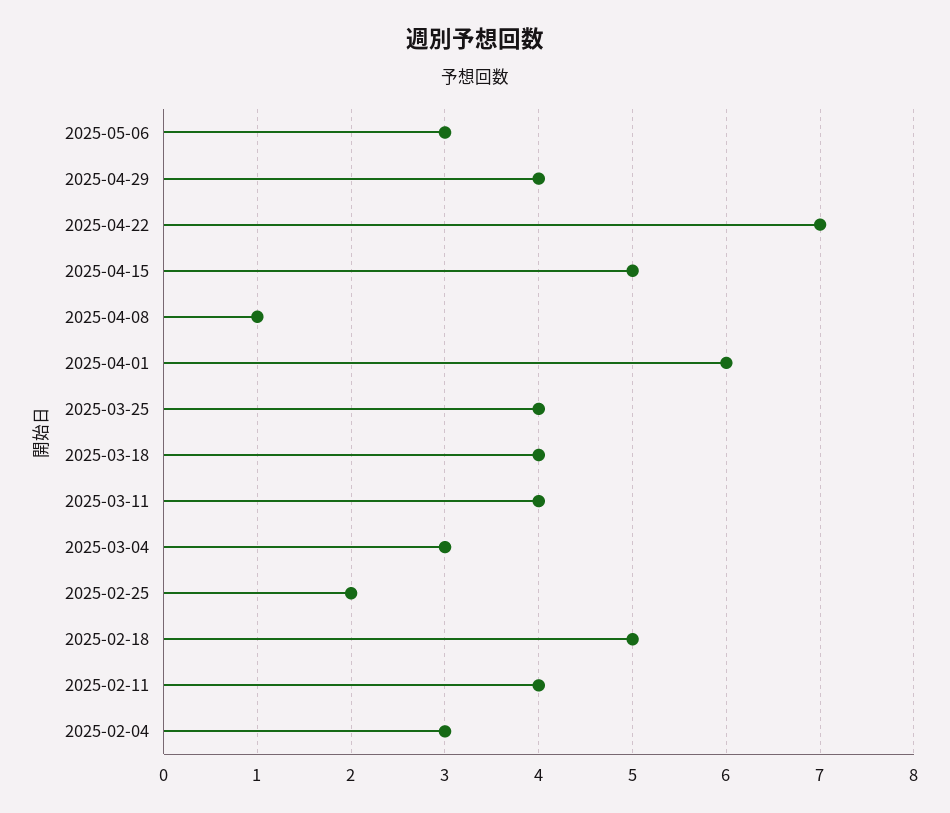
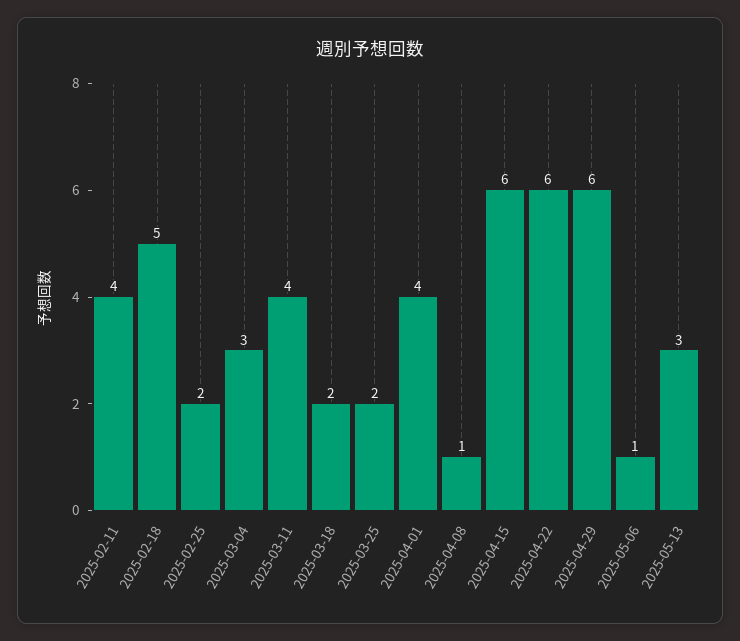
2025-05-06: 3 -> 1
2025-04-29: 4 -> 6
2025-04-22: 7 -> 6
2025-04-15: 5 -> 6
2025-04-01: 6 -> 4
2025-03-25: 4 -> 2
2025-03-18: 4 -> 2
2025-02-04: 3 -> none
2025-05-13: none -> 3

